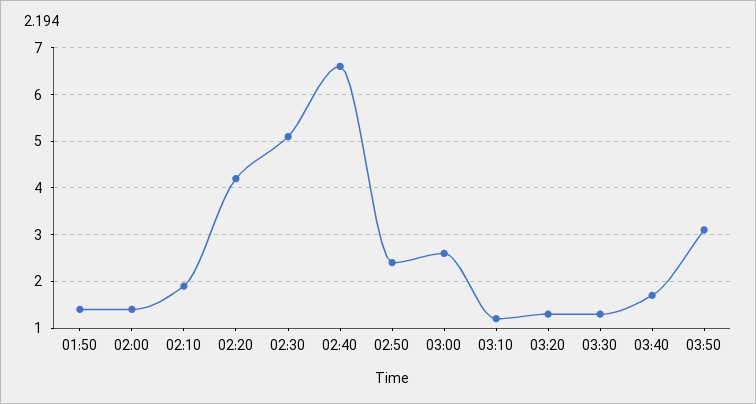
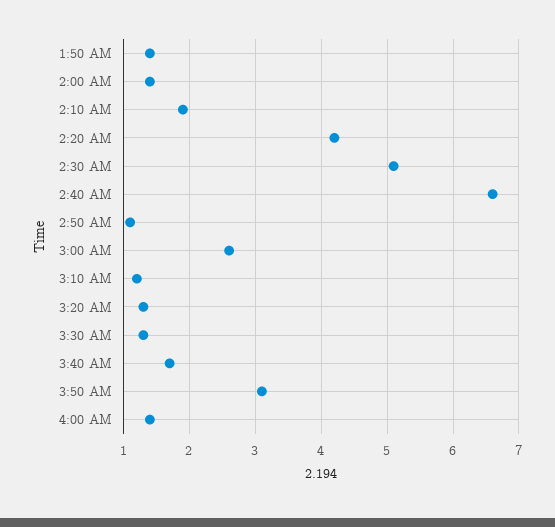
02:50: 2.5 -> 1.1
4:00 AM: none -> 1.4

